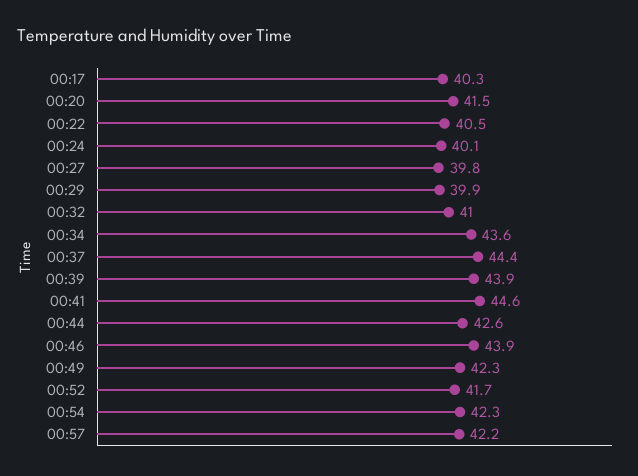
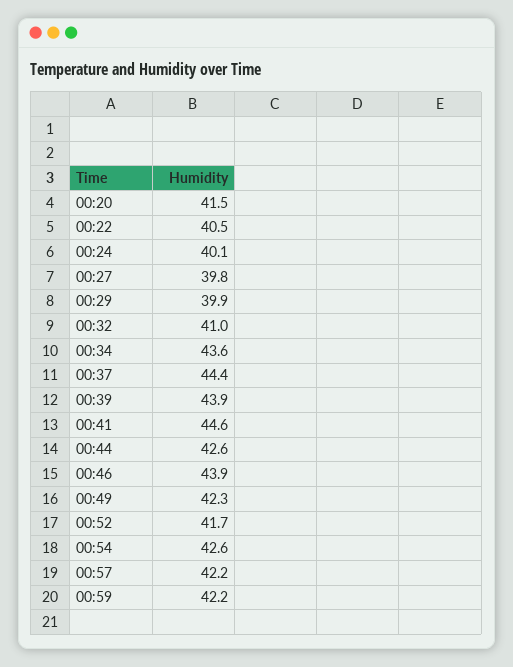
00:17: 40.3 -> none
00:54: 42.3 -> 42.6
00:59: none -> 42.2

